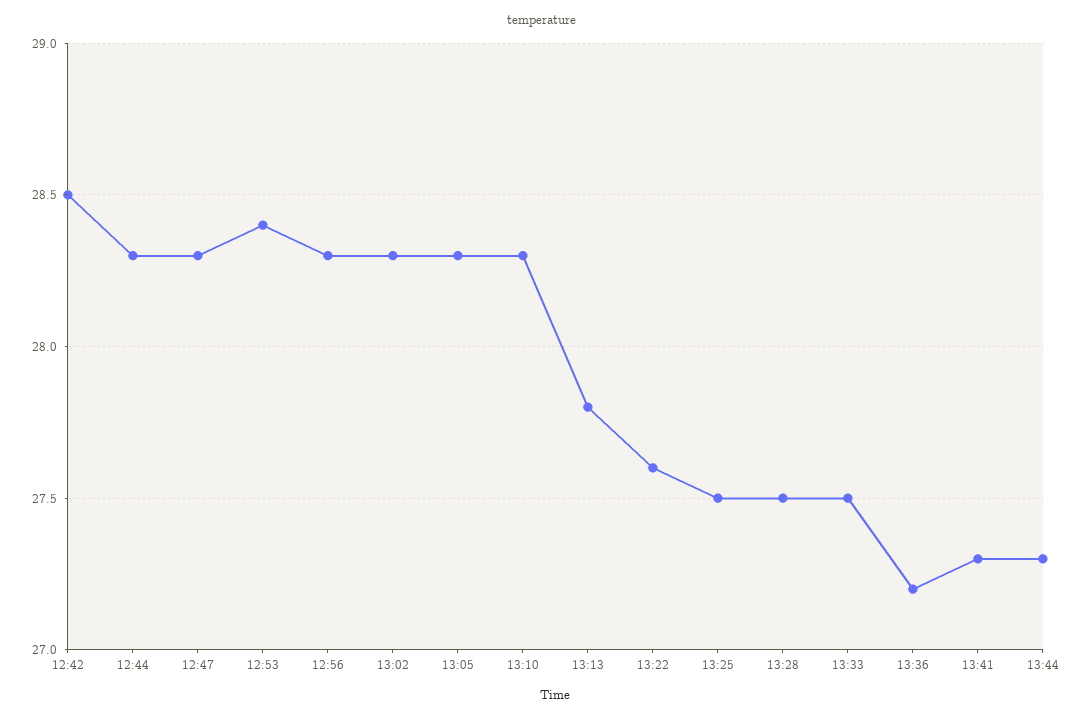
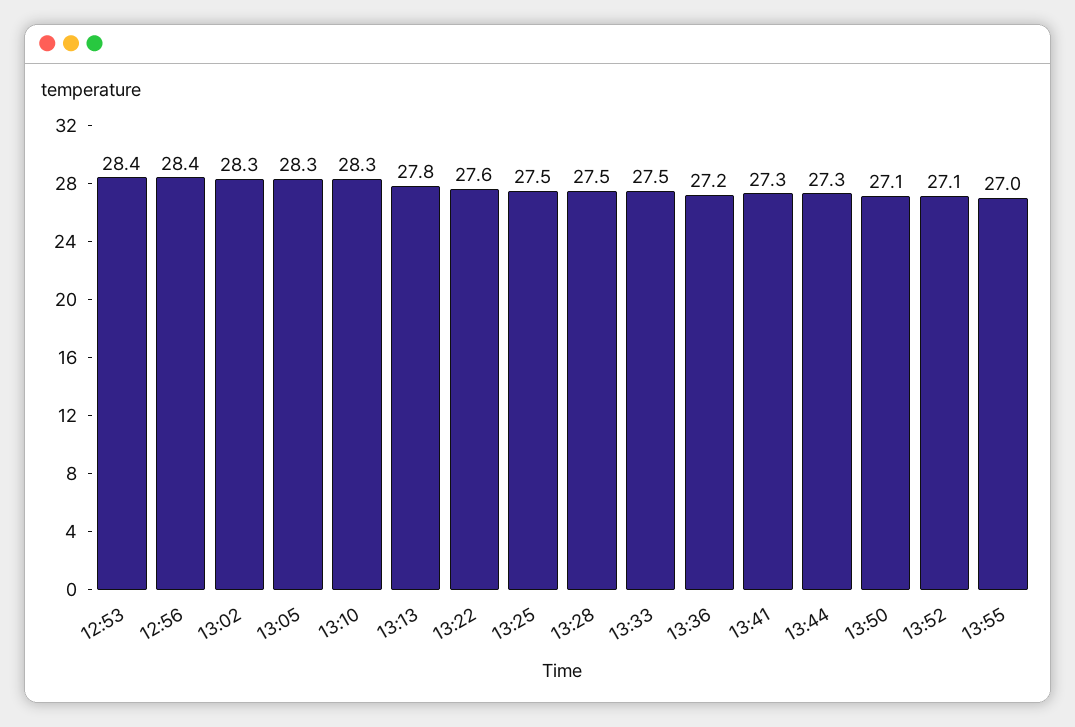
12:42: 28.5 -> none
12:44: 28.3 -> none
12:47: 28.3 -> none
12:56: 28.3 -> 28.4
13:50: none -> 27.1
13:52: none -> 27.1
13:55: none -> 27

